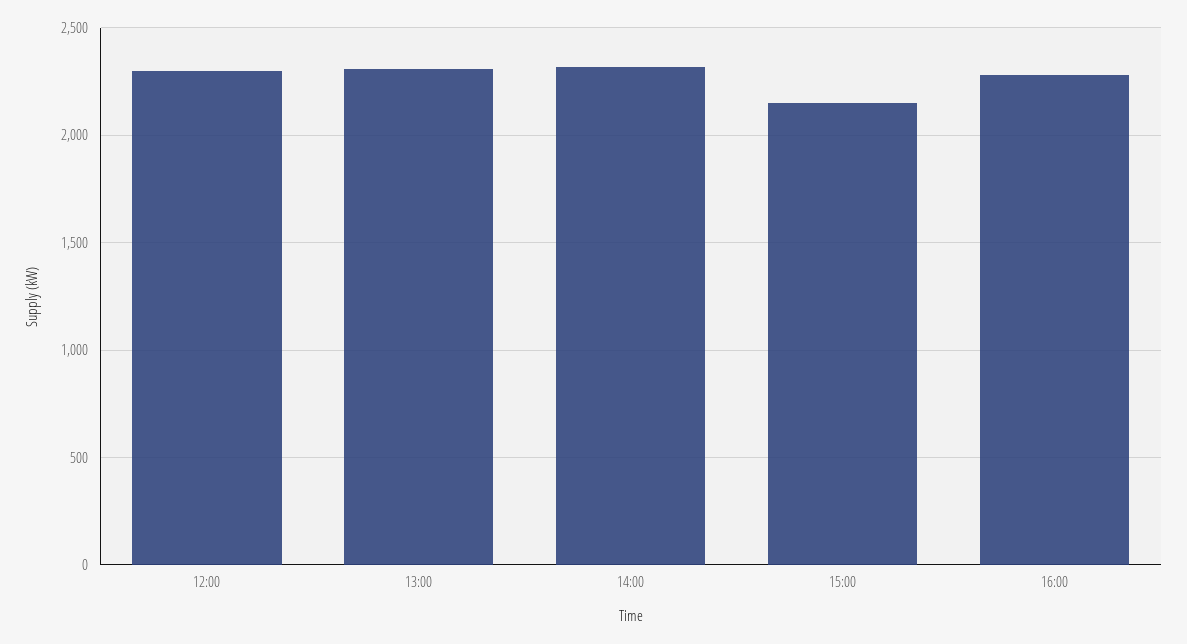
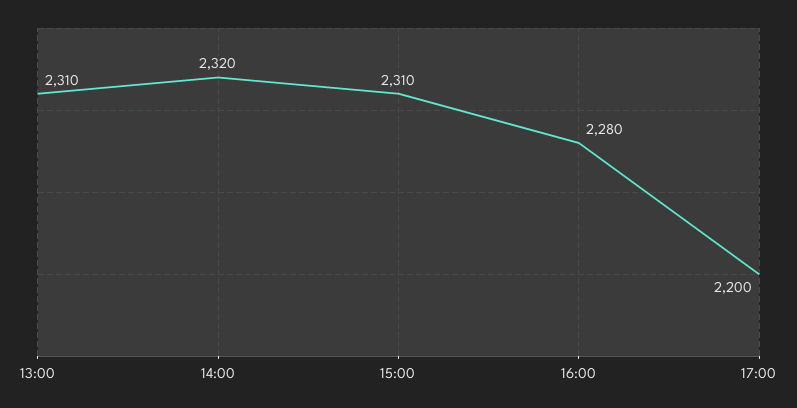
12:00: 2300 -> none
15:00: 2150 -> 2310
17:00: none -> 2200

